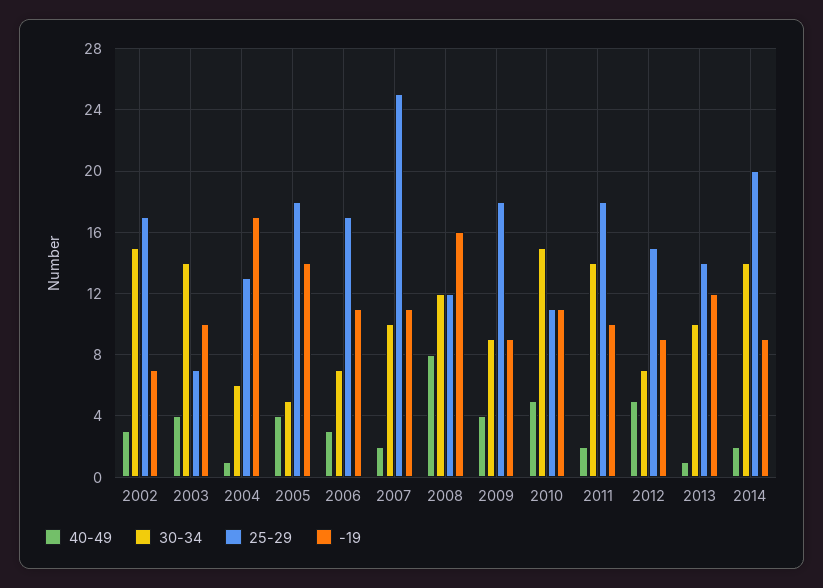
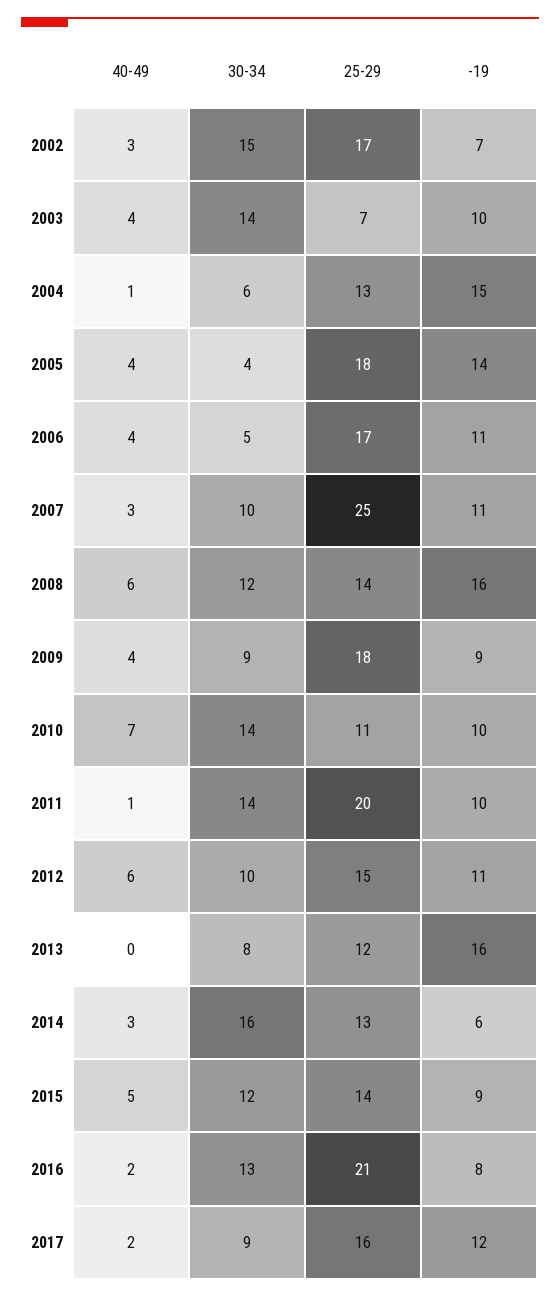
-19, 2004: 17 -> 15
30-34, 2005: 5 -> 4
40-49, 2006: 3 -> 4
30-34, 2006: 7 -> 5
40-49, 2007: 2 -> 3
40-49, 2008: 8 -> 6
25-29, 2008: 12 -> 14
40-49, 2010: 5 -> 7
30-34, 2010: 15 -> 14
-19, 2010: 11 -> 10
40-49, 2011: 2 -> 1
25-29, 2011: 18 -> 20
40-49, 2012: 5 -> 6
30-34, 2012: 7 -> 10
-19, 2012: 9 -> 11
40-49, 2013: 1 -> 0
30-34, 2013: 10 -> 8
25-29, 2013: 14 -> 12
-19, 2013: 12 -> 16
40-49, 2014: 2 -> 3
30-34, 2014: 14 -> 16
25-29, 2014: 20 -> 13
-19, 2014: 9 -> 6
40-49, 2015: none -> 5
30-34, 2015: none -> 12
25-29, 2015: none -> 14
-19, 2015: none -> 9
40-49, 2016: none -> 2
30-34, 2016: none -> 13
25-29, 2016: none -> 21
-19, 2016: none -> 8
40-49, 2017: none -> 2
30-34, 2017: none -> 9
25-29, 2017: none -> 16
-19, 2017: none -> 12

